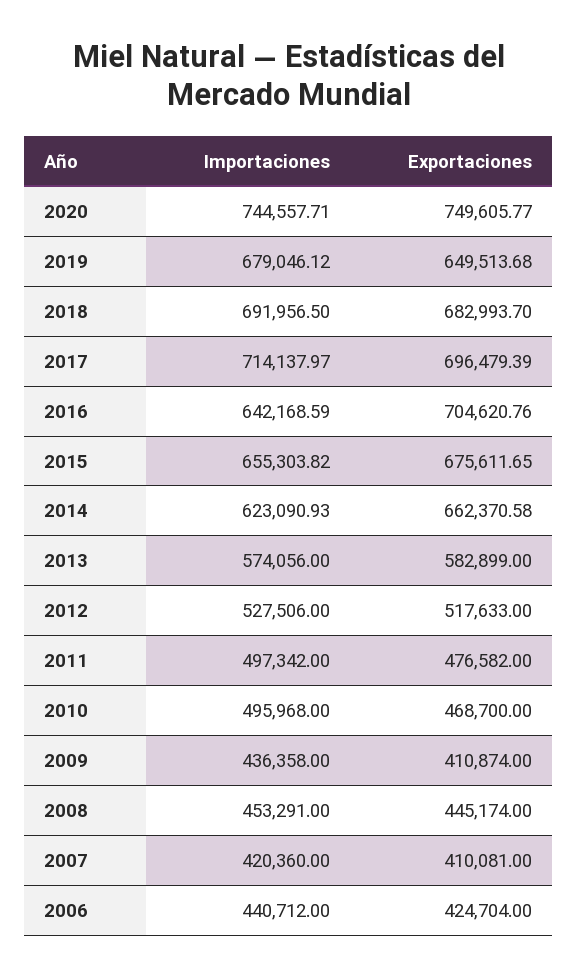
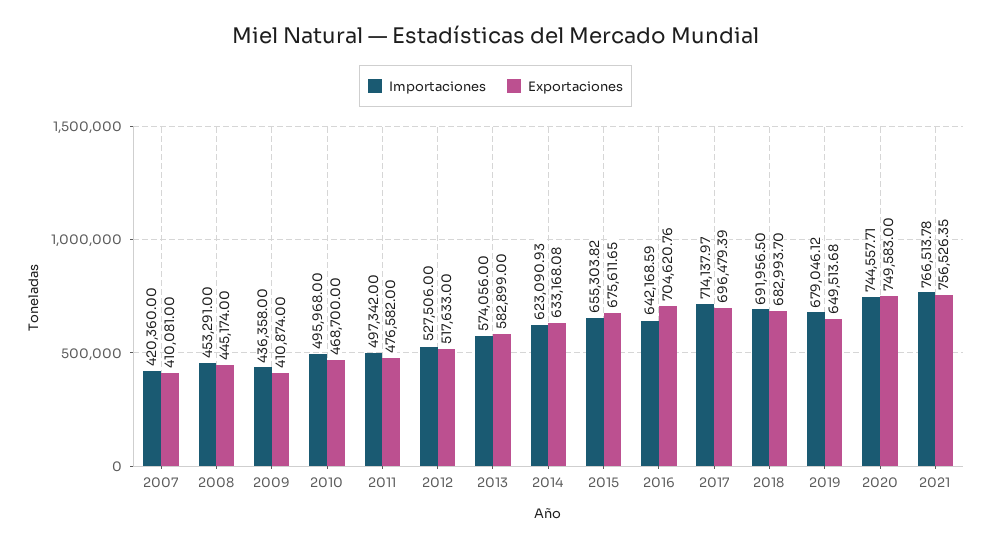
Exportaciones, 2020: 749605.77 -> 749583
Exportaciones, 2014: 662370.58 -> 633168.08
Importaciones, 2006: 440712 -> none
Exportaciones, 2006: 424704 -> none
Importaciones, 2021: none -> 766513.78
Exportaciones, 2021: none -> 756526.35

